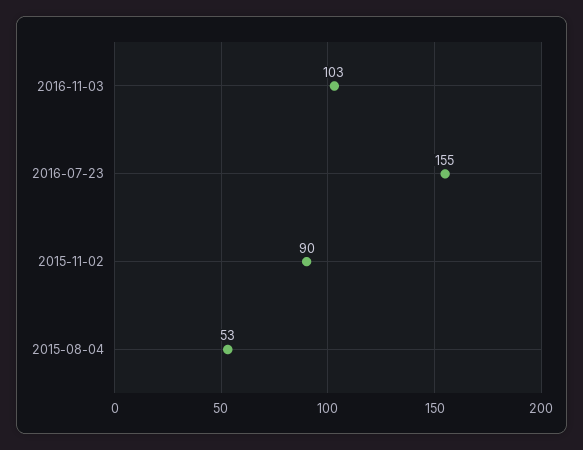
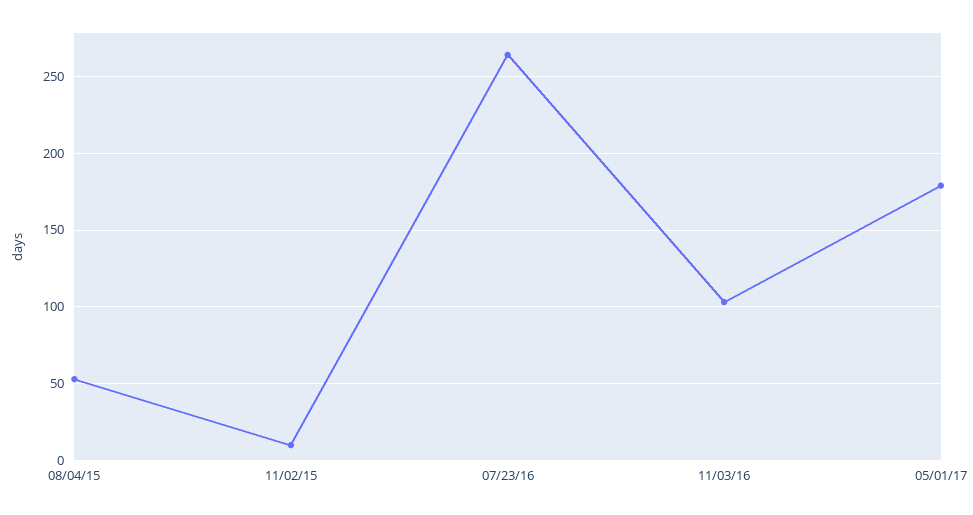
2016-07-23: 155 -> 265
2015-11-02: 90 -> 10
05/01/17: none -> 180

